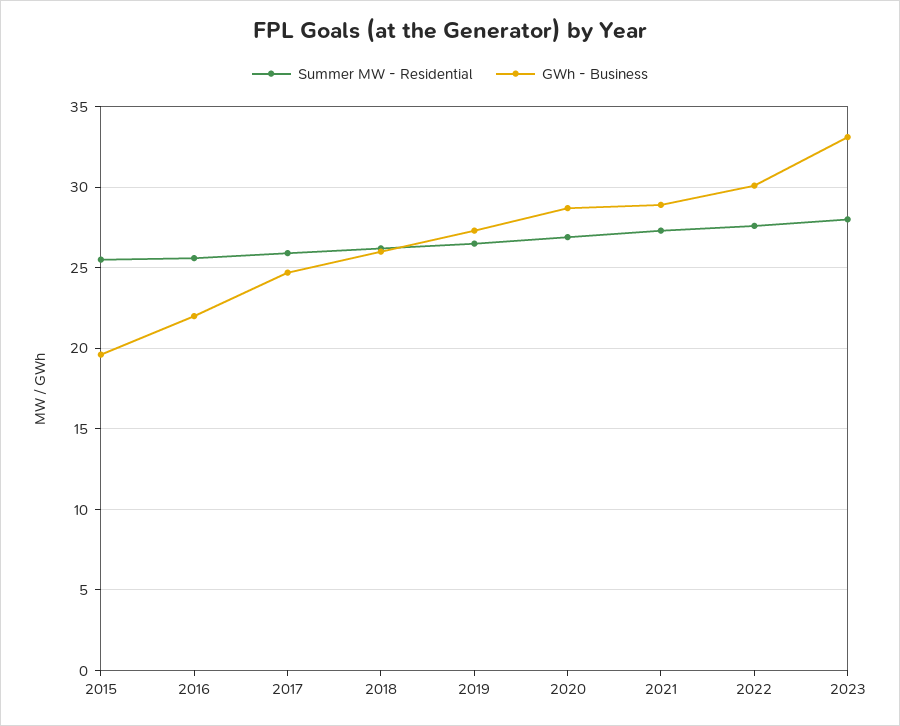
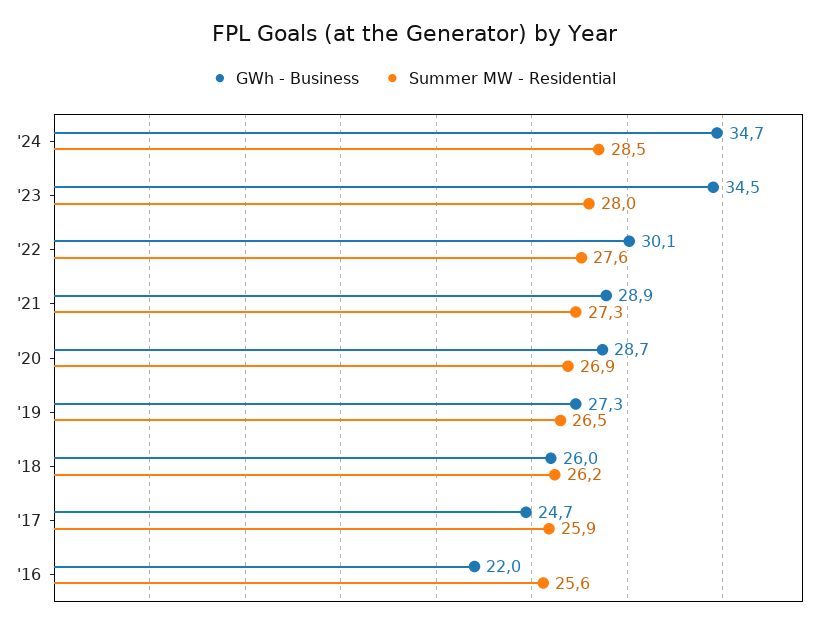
Summer MW - Residential, 2015: 25.5 -> none
GWh - Business, 2015: 19.5 -> none
GWh - Business, 2023: 33 -> 34.5
GWh - Business, '24: none -> 34.7
Summer MW - Residential, '24: none -> 28.5

